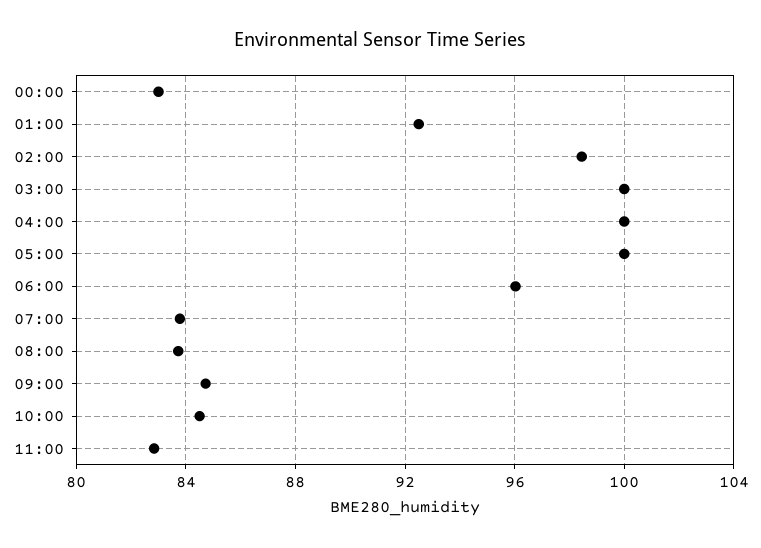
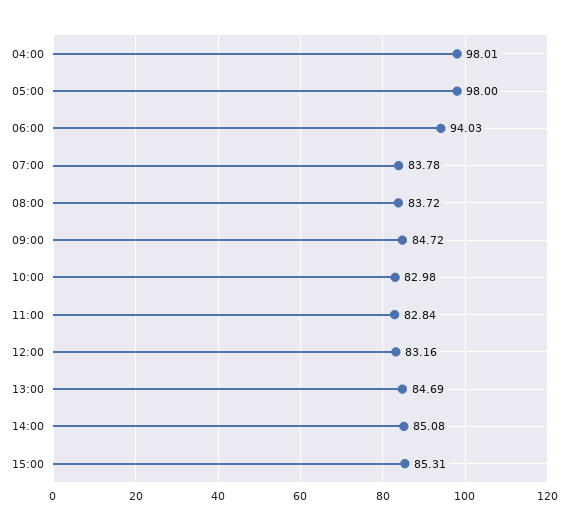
00:00: 83 -> none
01:00: 92.5 -> none
02:00: 98.5 -> none
03:00: 100 -> none
04:00: 100 -> 98.01
05:00: 100 -> 98
06:00: 96 -> 94.03
10:00: 84.5 -> 82.98
12:00: none -> 83.16
13:00: none -> 84.69
14:00: none -> 85.08
15:00: none -> 85.31

